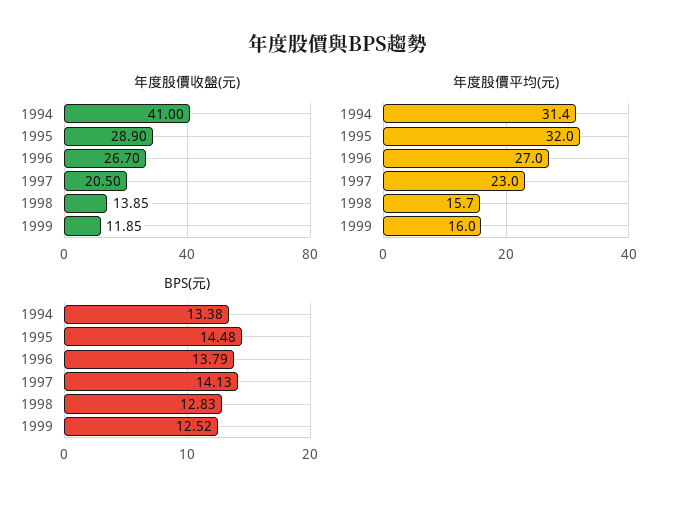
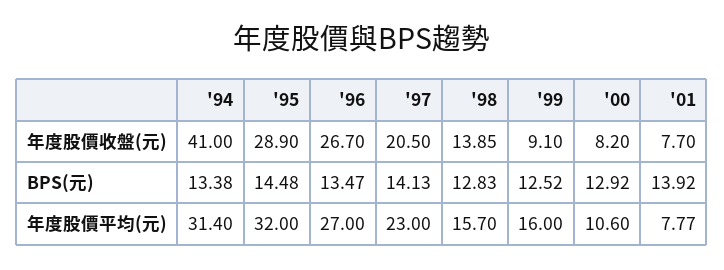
年度股價收盤(元), 1999: 11.85 -> 9.1
BPS(元), 1996: 13.79 -> 13.47
年度股價收盤(元), '00: none -> 8.2
年度股價收盤(元), '01: none -> 7.7
BPS(元), '00: none -> 12.92
BPS(元), '01: none -> 13.92
年度股價平均(元), '00: none -> 10.6
年度股價平均(元), '01: none -> 7.77

